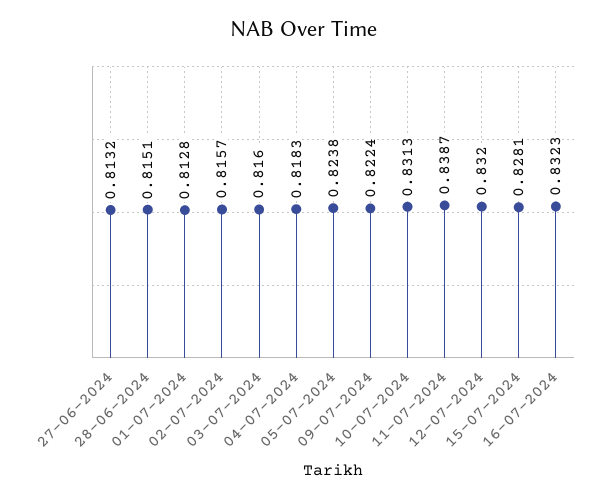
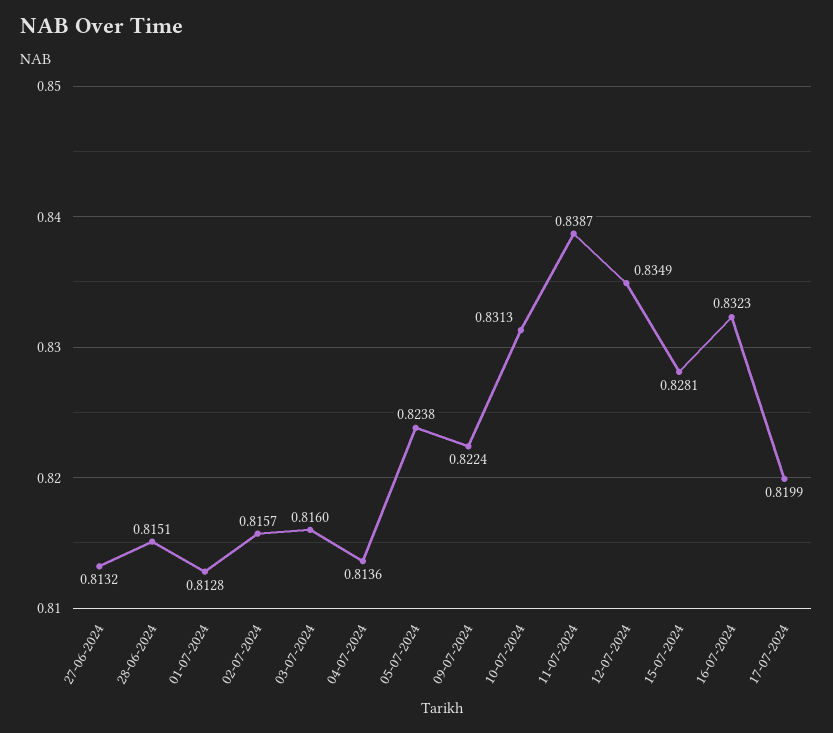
04-07-2024: 0.8183 -> 0.8136
12-07-2024: 0.832 -> 0.8349
17-07-2024: none -> 0.8199

